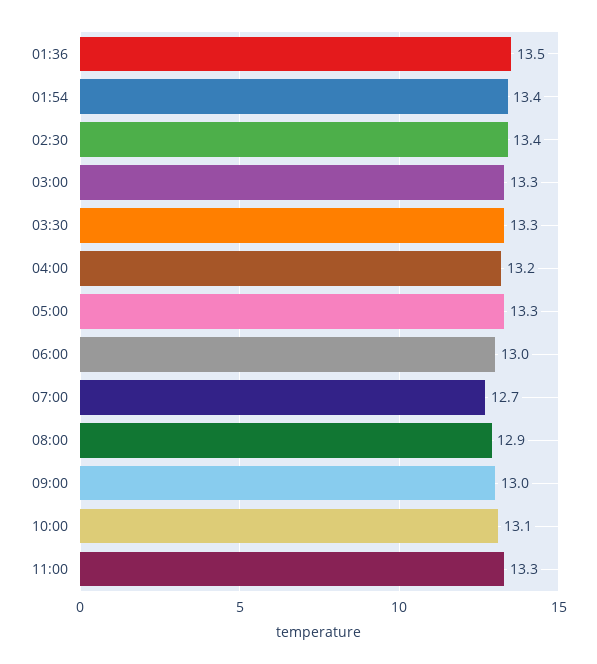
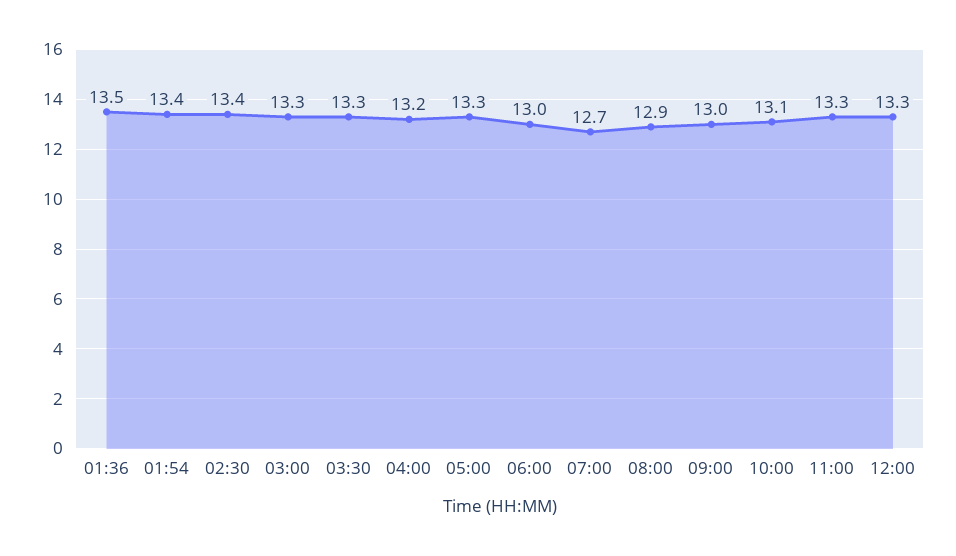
12:00: none -> 13.3

